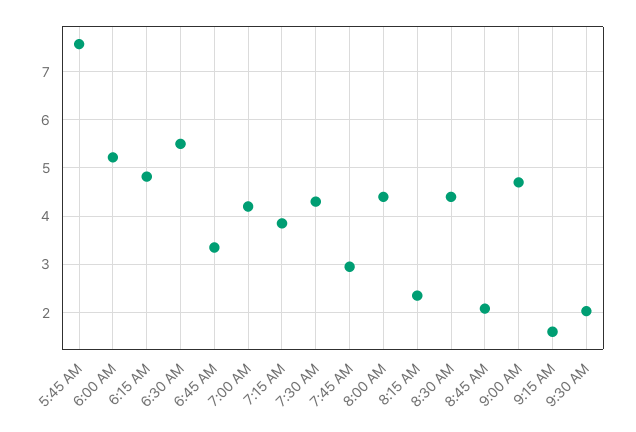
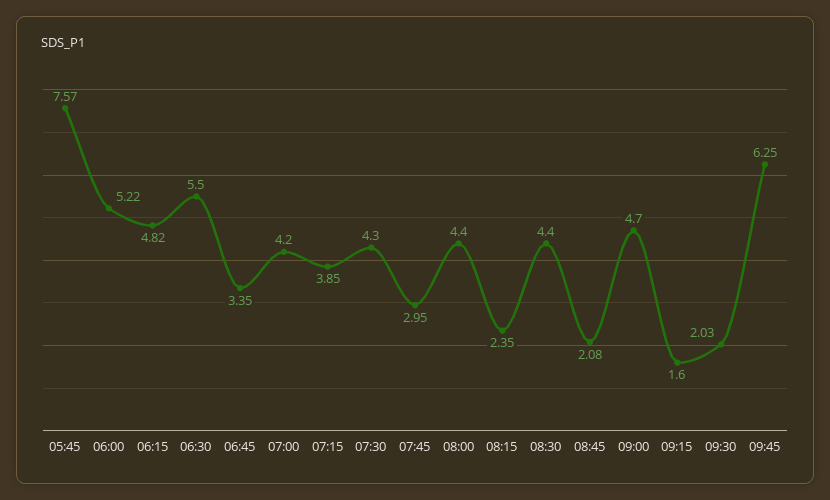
09:45: none -> 6.25

